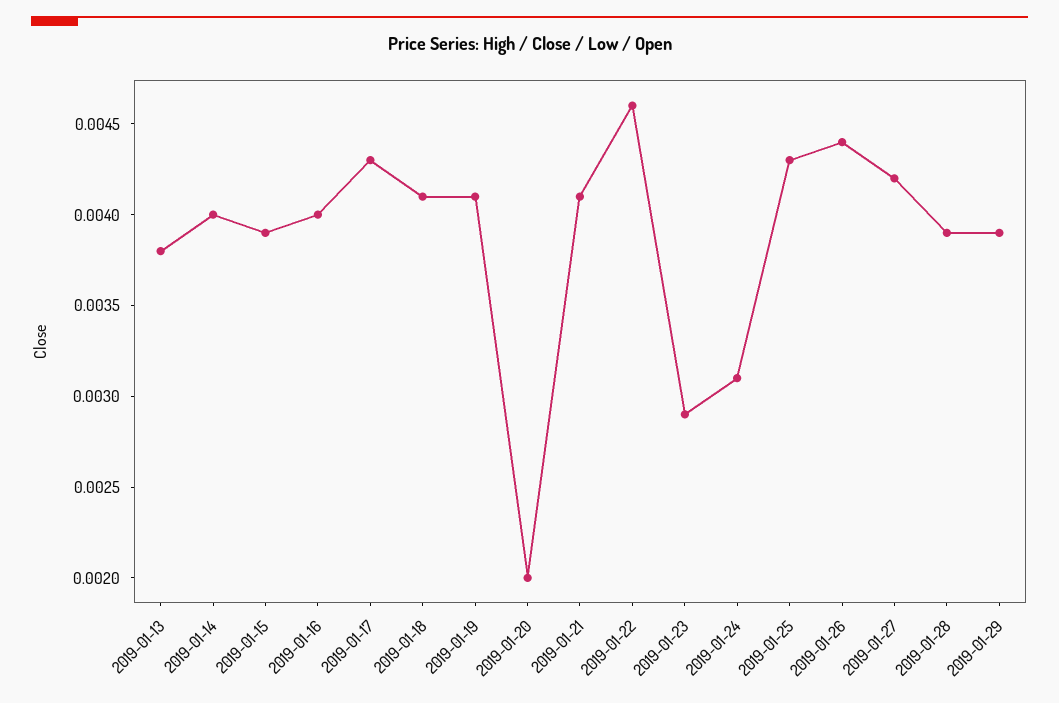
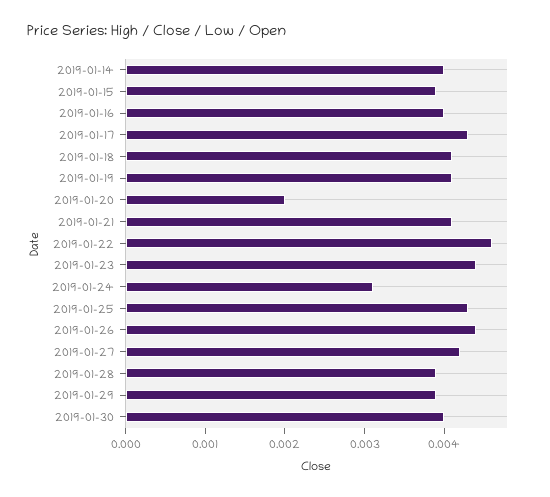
2019-01-13: 0.0038 -> none
2019-01-23: 0.0029 -> 0.0045
2019-01-30: none -> 0.004

